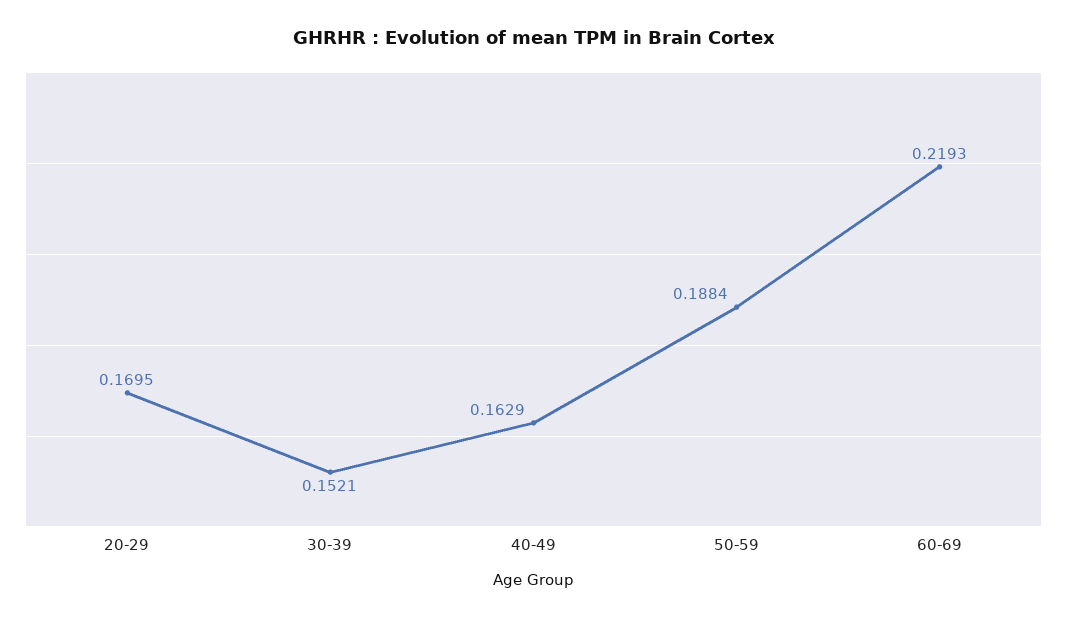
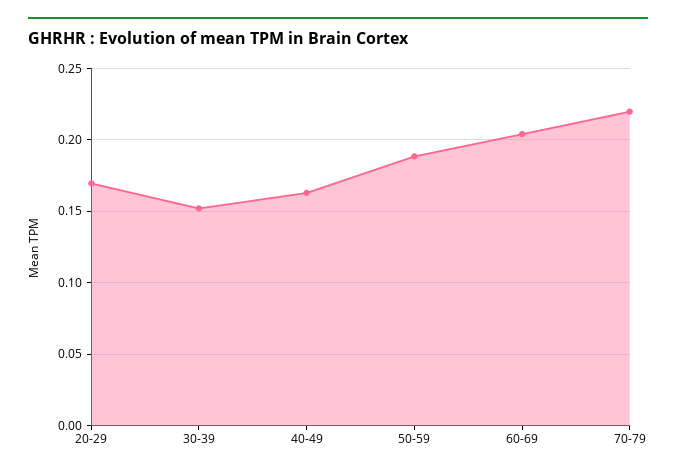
60-69: 0.2193 -> 0.205
70-79: none -> 0.22

